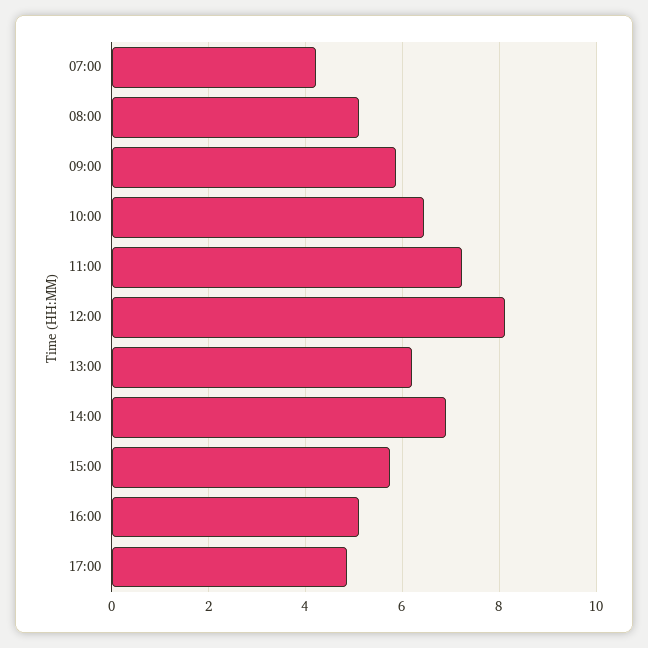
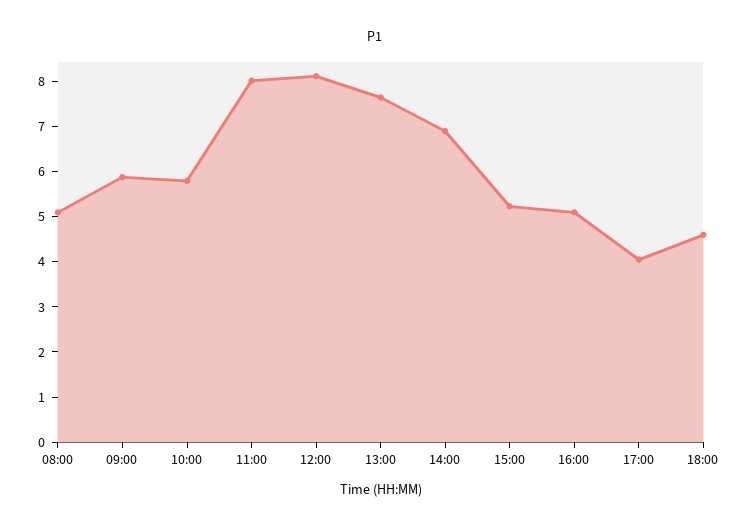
07:00: 4.2 -> none
10:00: 6.4 -> 5.8
11:00: 7.2 -> 8
13:00: 6.2 -> 7.6
15:00: 5.8 -> 5.2
17:00: 4.8 -> 4
18:00: none -> 4.6

